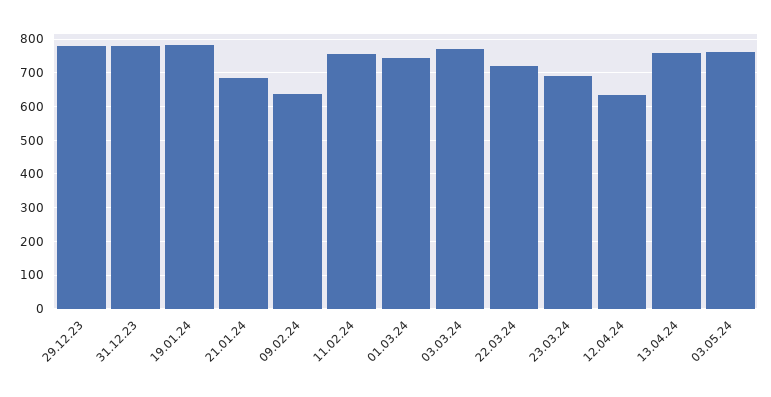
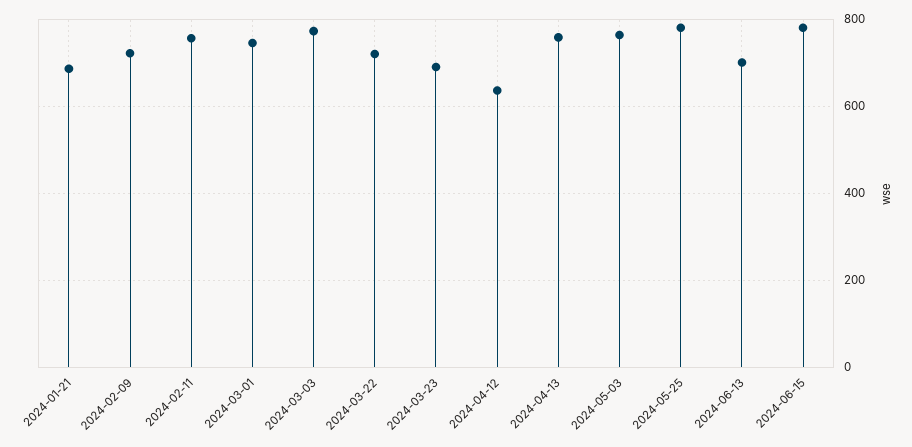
29.12.23: 780 -> none
31.12.23: 780 -> none
19.01.24: 780 -> none
09.02.24: 640 -> 720
2024-05-25: none -> 780
2024-06-13: none -> 700
2024-06-15: none -> 780

